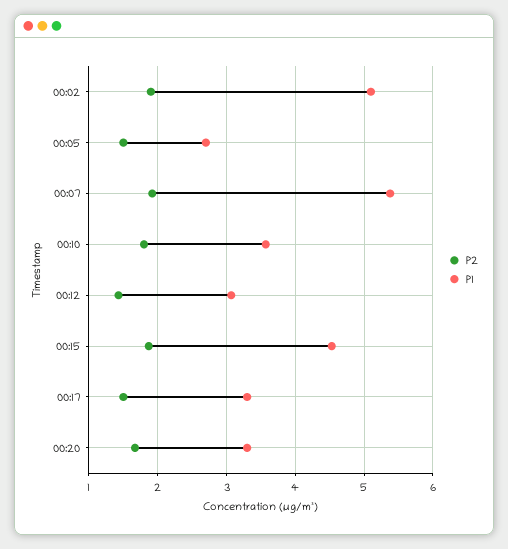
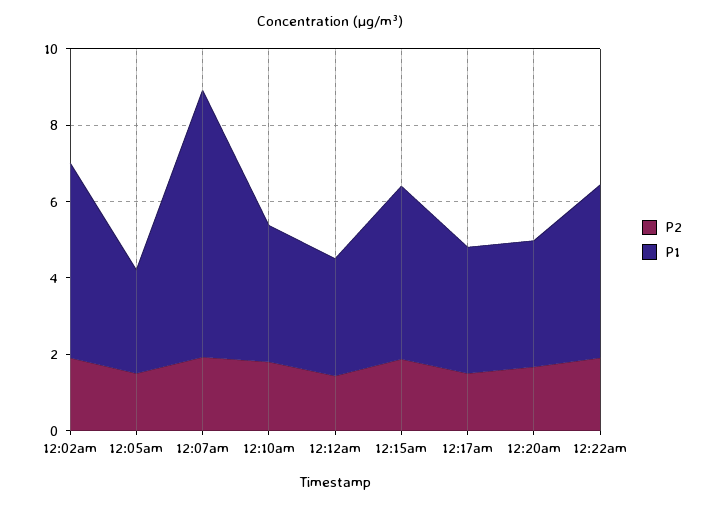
P1, 00:07: 5.4 -> 7
P2, 12:22am: none -> 2
P1, 12:22am: none -> 4.5

